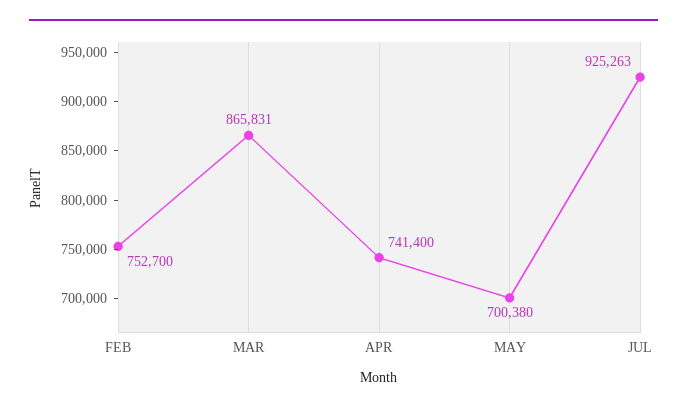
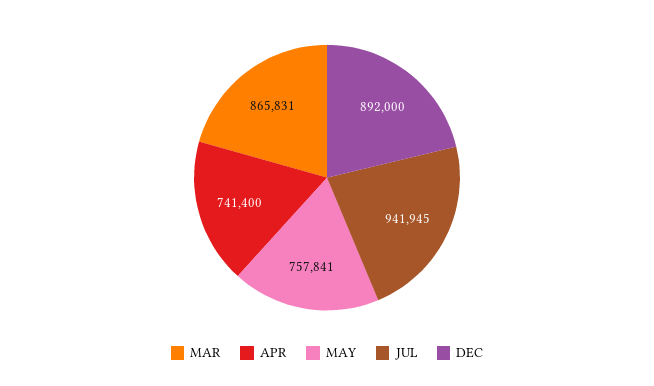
FEB: 752700 -> none
MAY: 700380 -> 757841
JUL: 925263 -> 941945
DEC: none -> 892000

